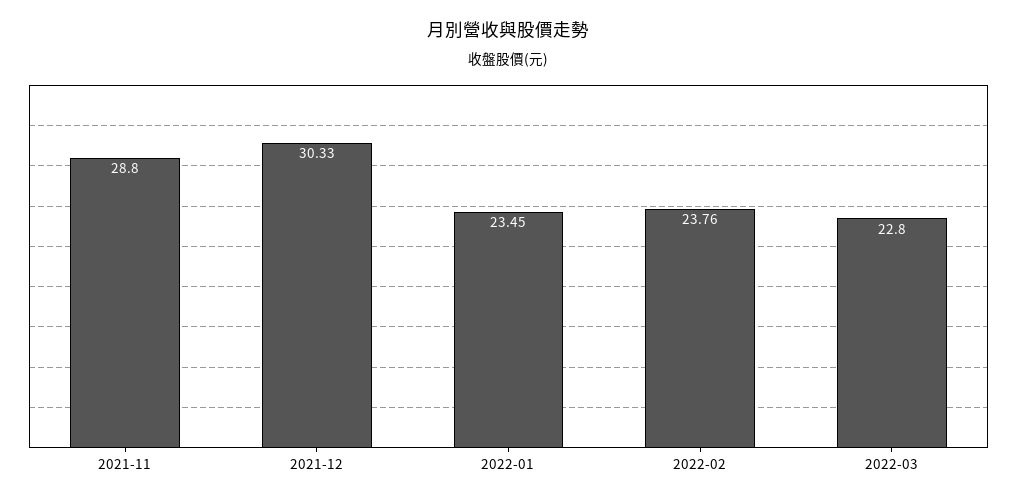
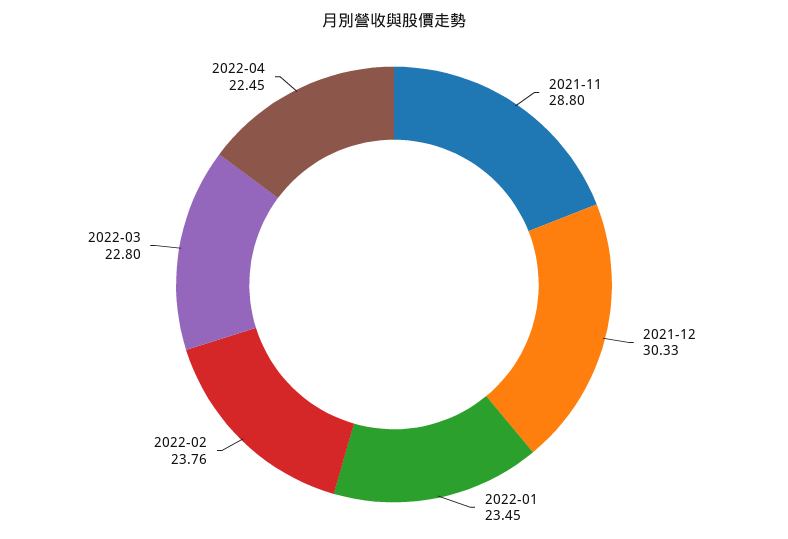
2022-04: none -> 22.45

